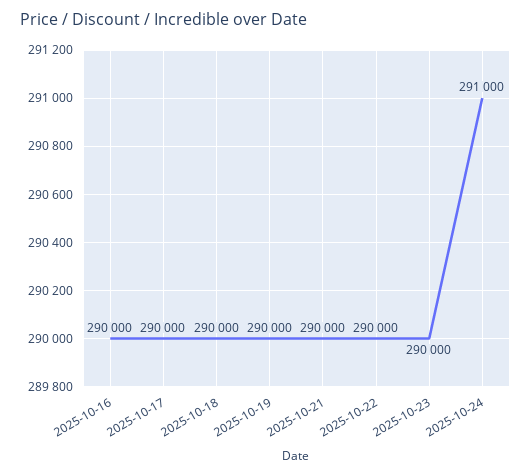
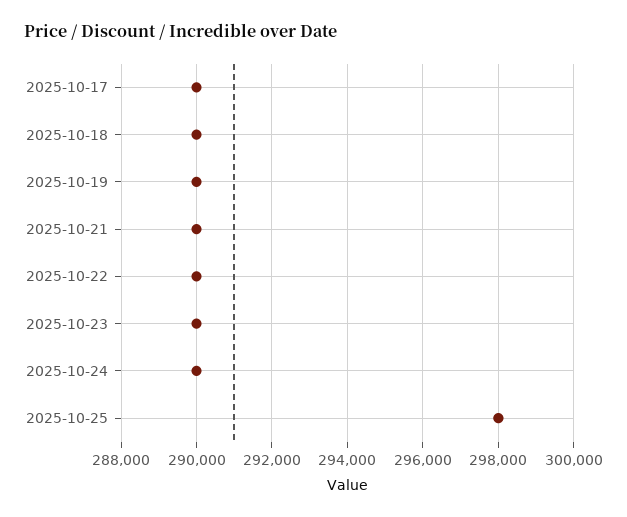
2025-10-16: 290000 -> none
2025-10-24: 291000 -> 290000
2025-10-25: none -> 298000

